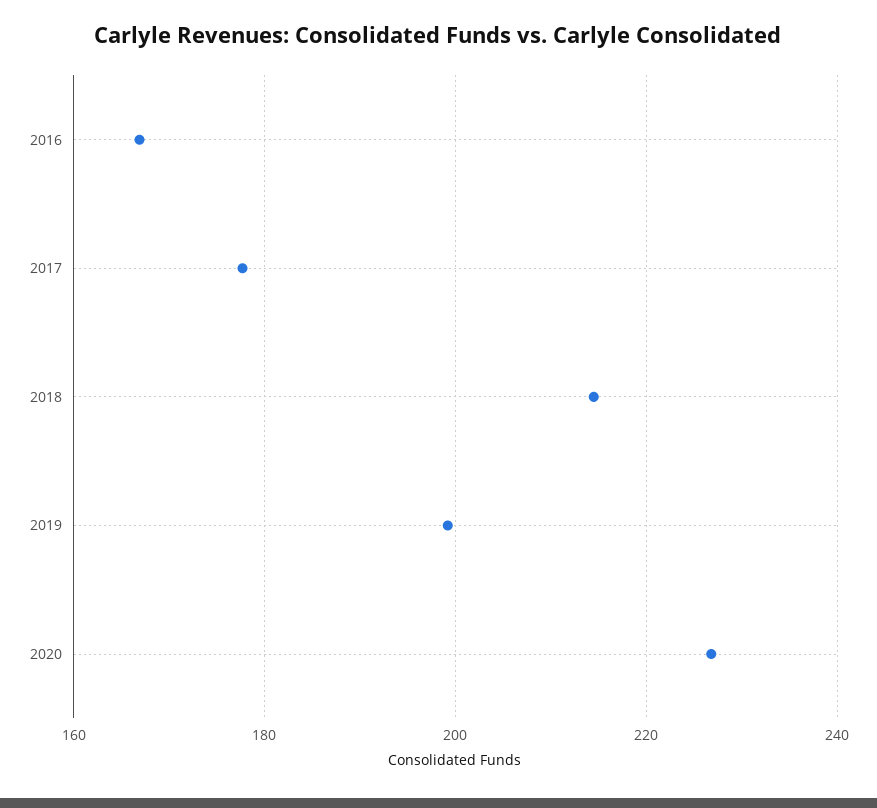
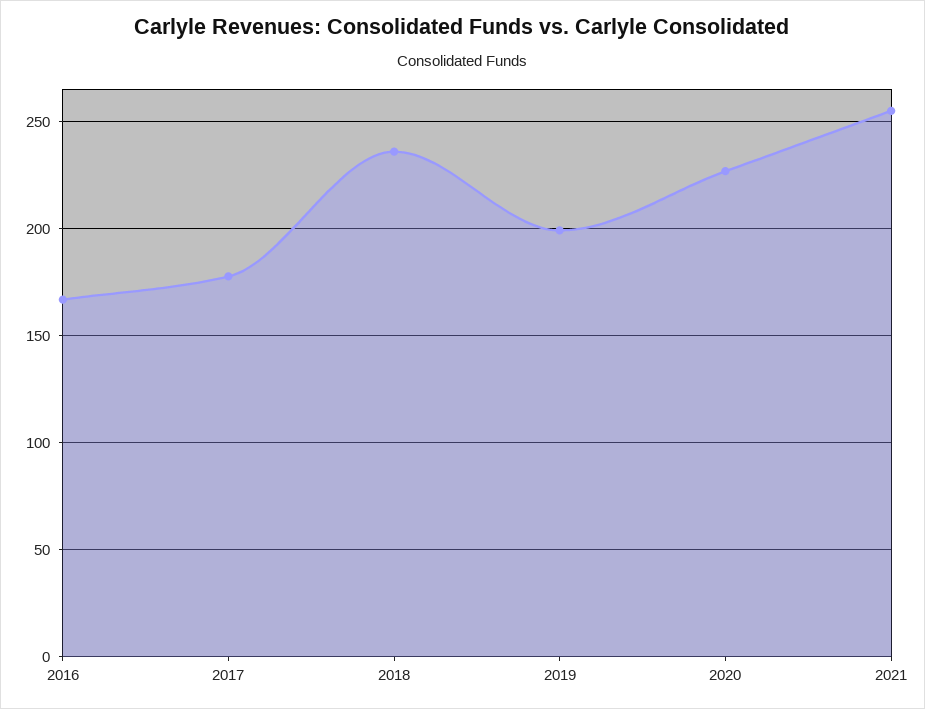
2018: 214 -> 235
2021: none -> 255

